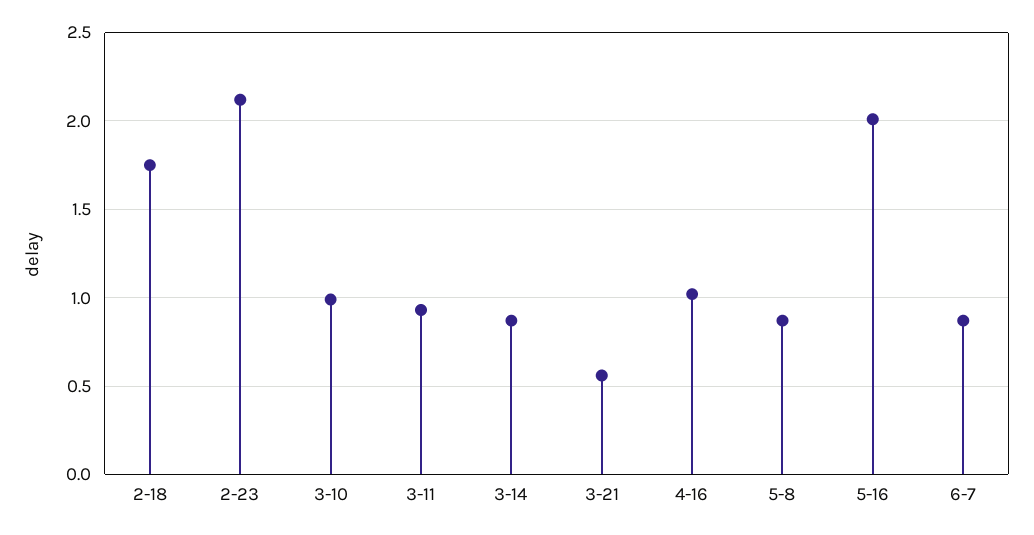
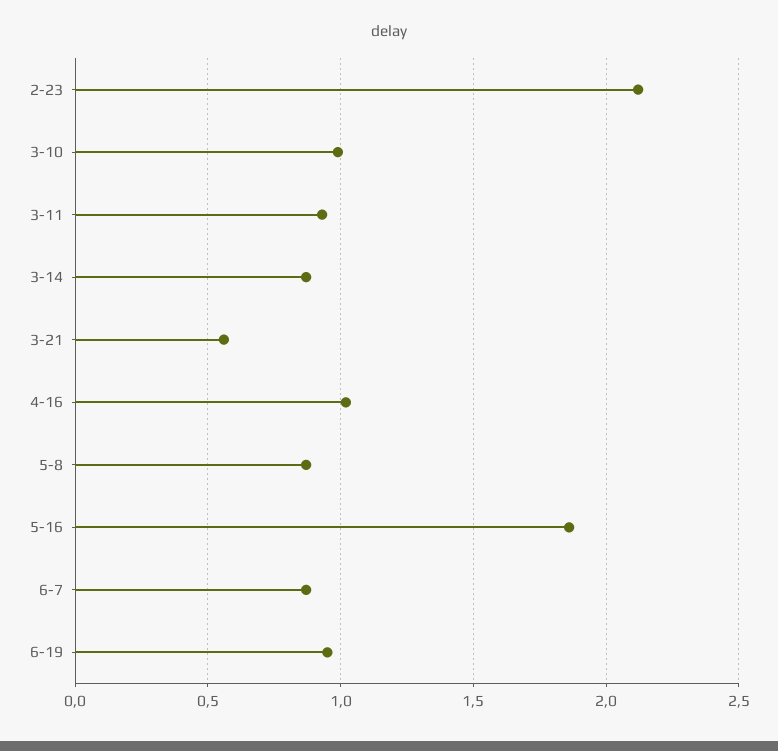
2-18: 1.75 -> none
5-16: 2 -> 1.85
6-19: none -> 0.95

